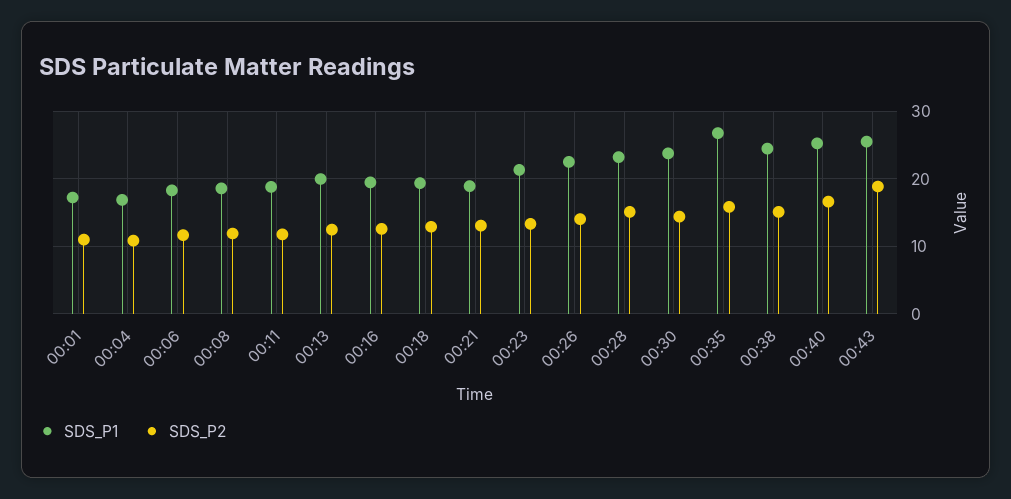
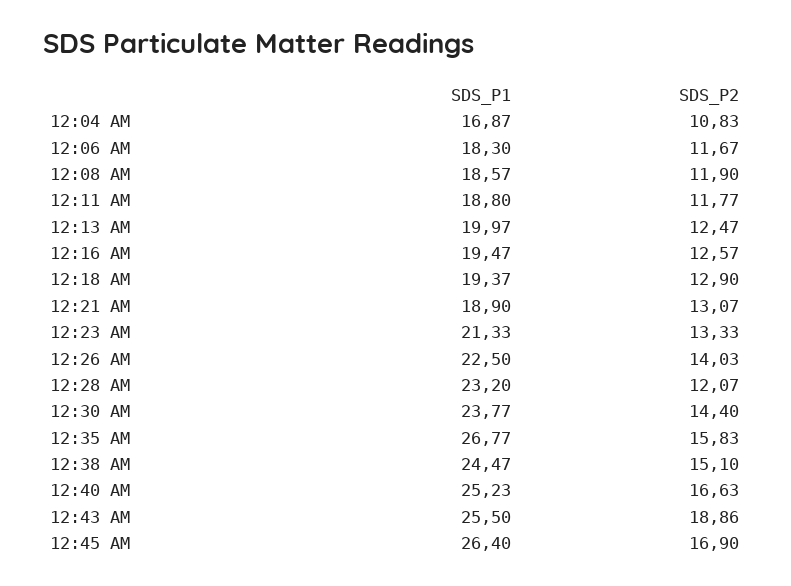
SDS_P1, 00:01: 17 -> none
SDS_P2, 00:01: 11 -> none
SDS_P2, 00:28: 15 -> 12.07
SDS_P1, 12:45 AM: none -> 26.4
SDS_P2, 12:45 AM: none -> 16.9

